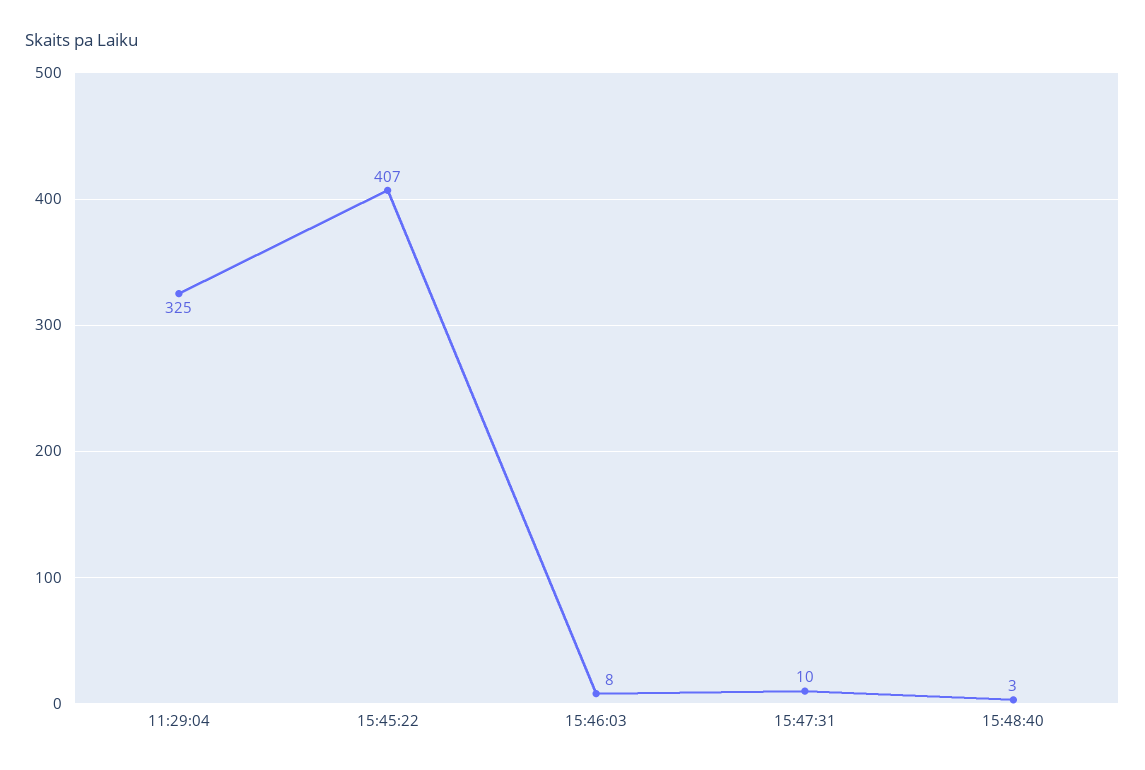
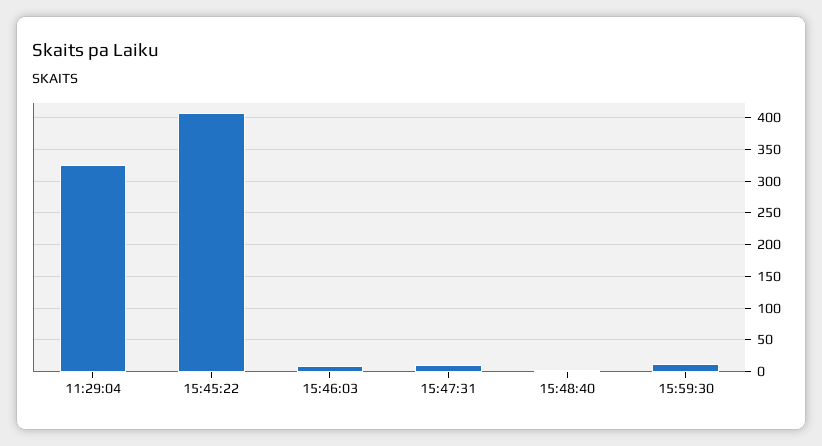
15:59:30: none -> 10

